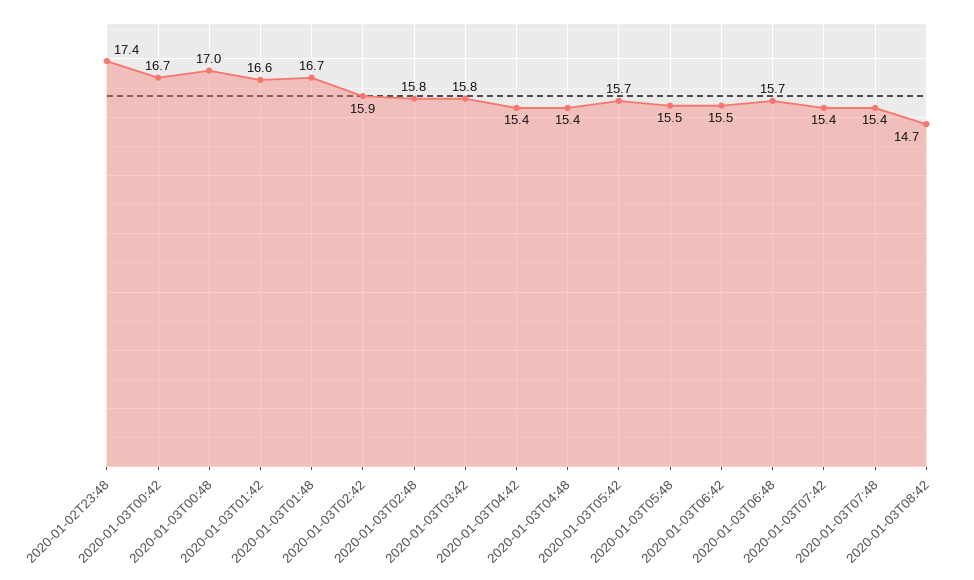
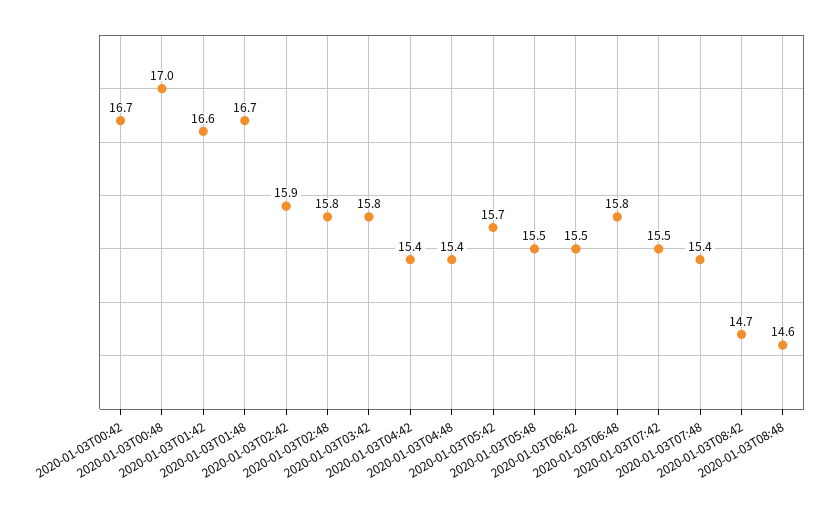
2020-01-02T23:48: 17.4 -> none
2020-01-03T06:48: 15.7 -> 15.8
2020-01-03T07:42: 15.4 -> 15.5
2020-01-03T08:48: none -> 14.6

